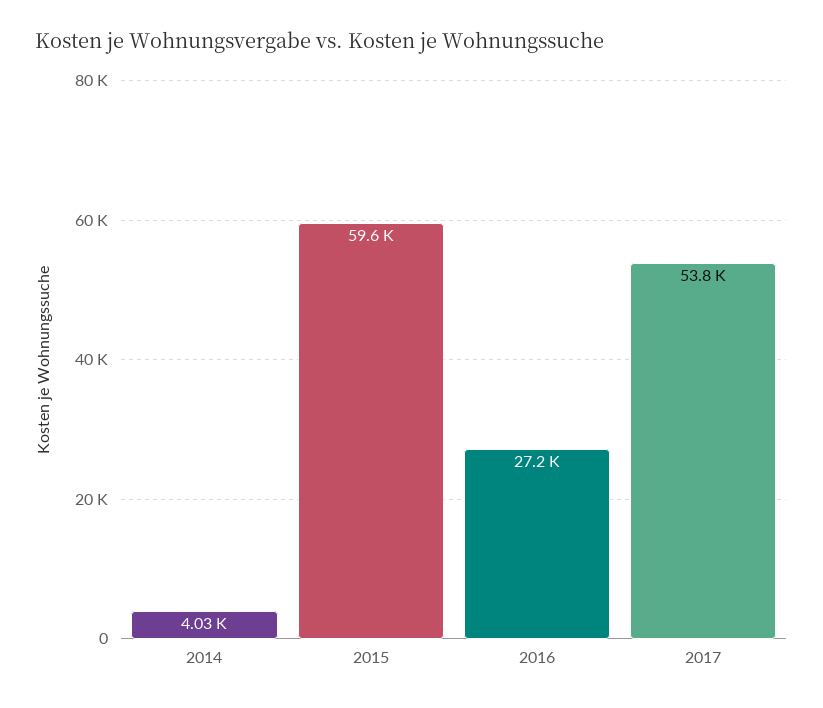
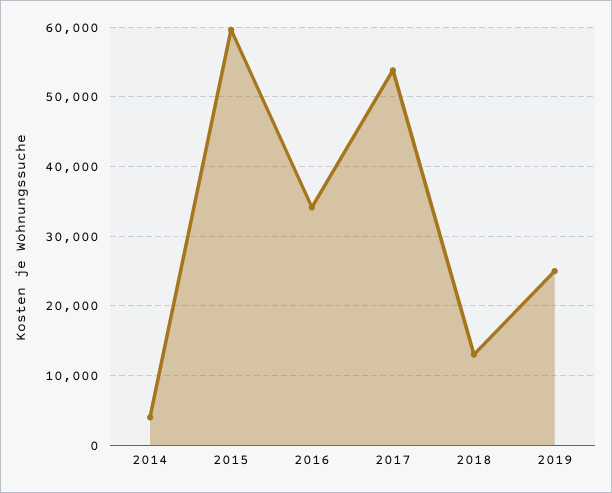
2016: 27200 -> 34000
2018: none -> 13000
2019: none -> 25000

